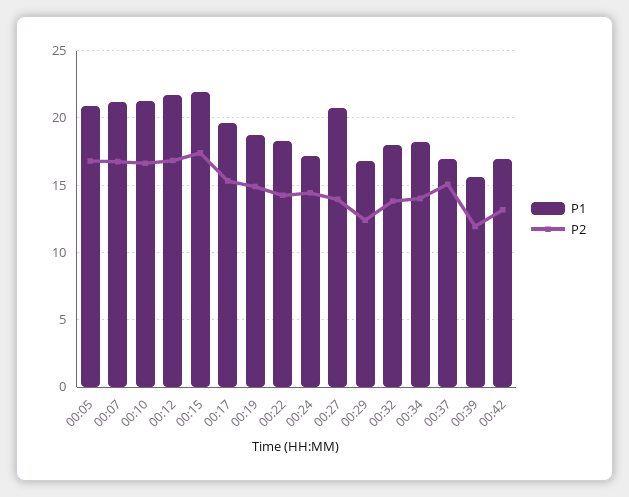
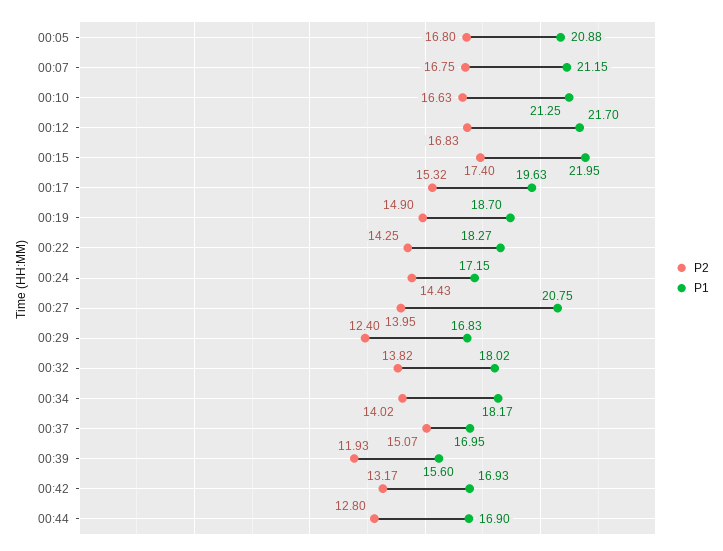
P2, 00:44: none -> 12.8
P1, 00:44: none -> 16.9

